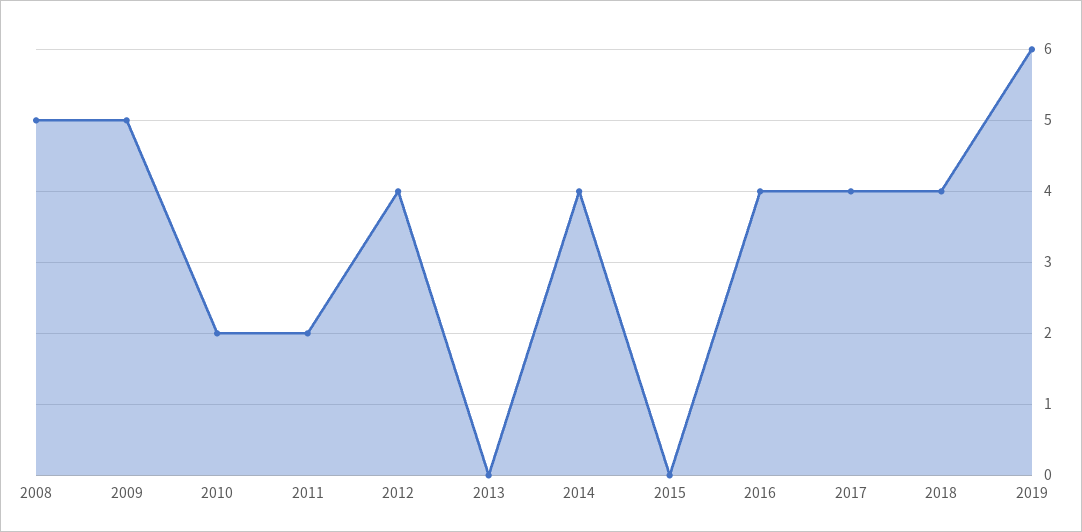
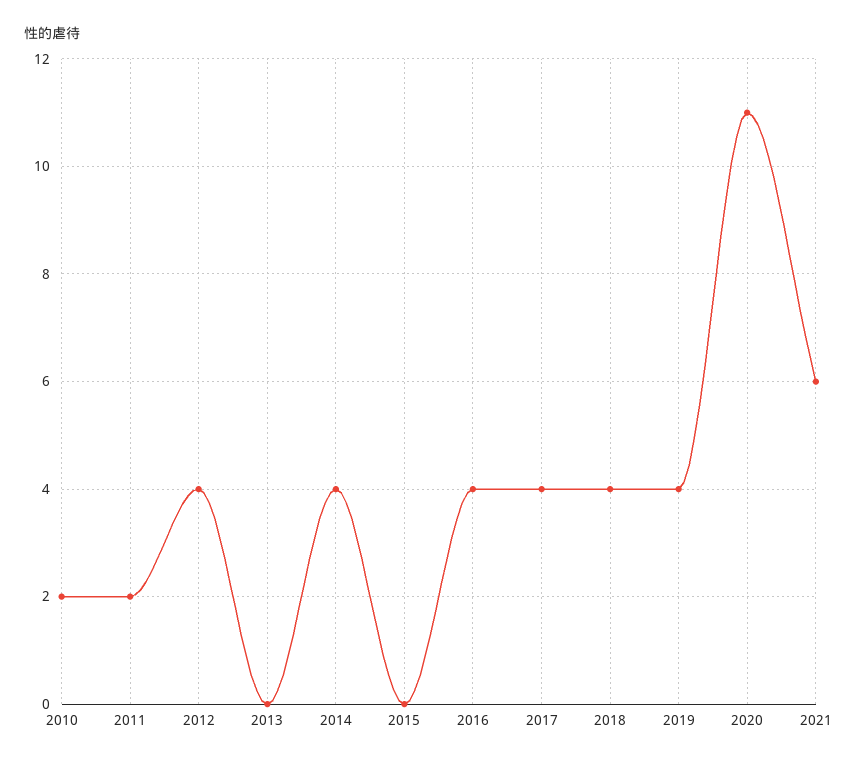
2008: 5 -> none
2009: 5 -> none
2019: 6 -> 4
2020: none -> 11
2021: none -> 6

